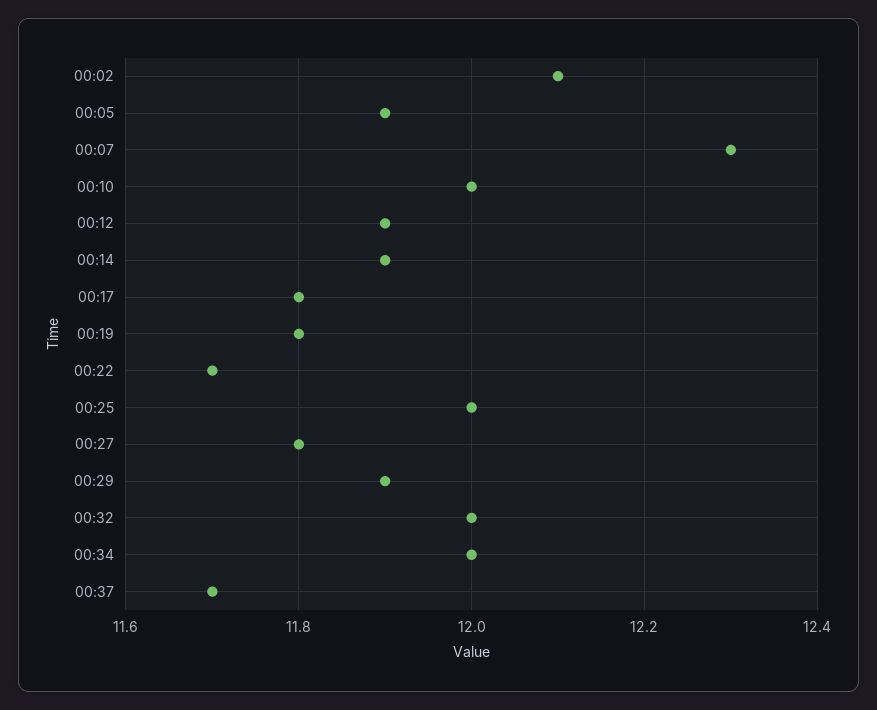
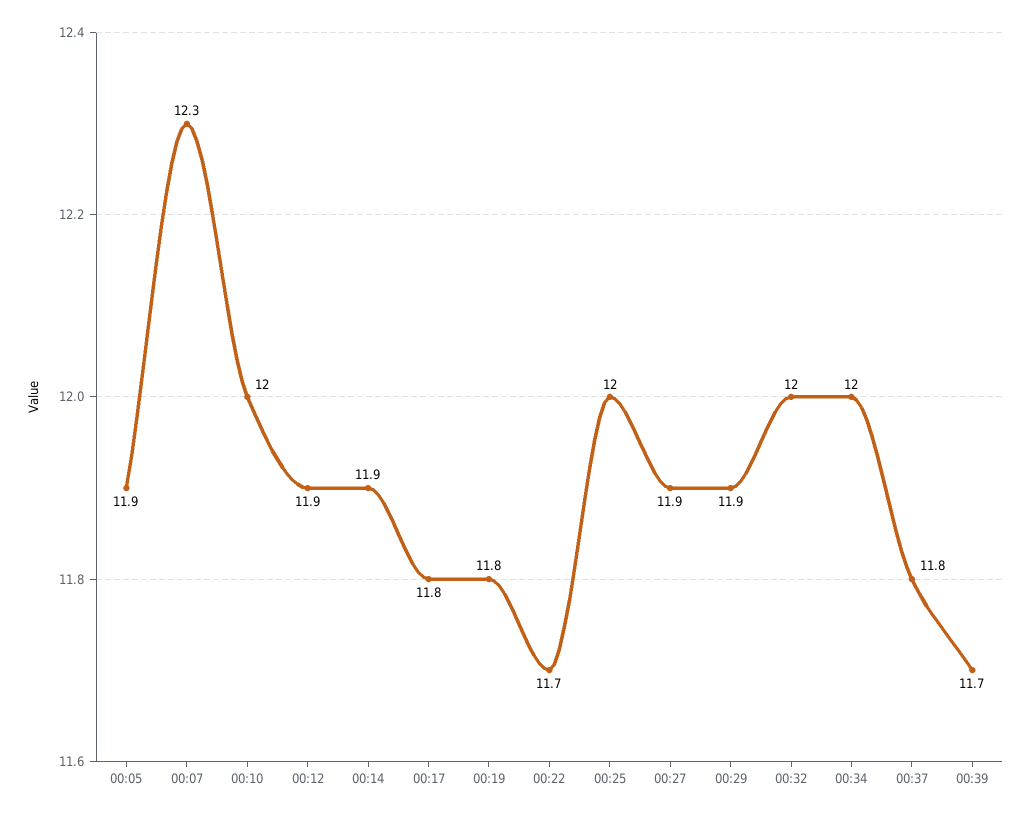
00:02: 12.1 -> none
00:27: 11.8 -> 11.9
00:37: 11.7 -> 11.8
00:39: none -> 11.7

